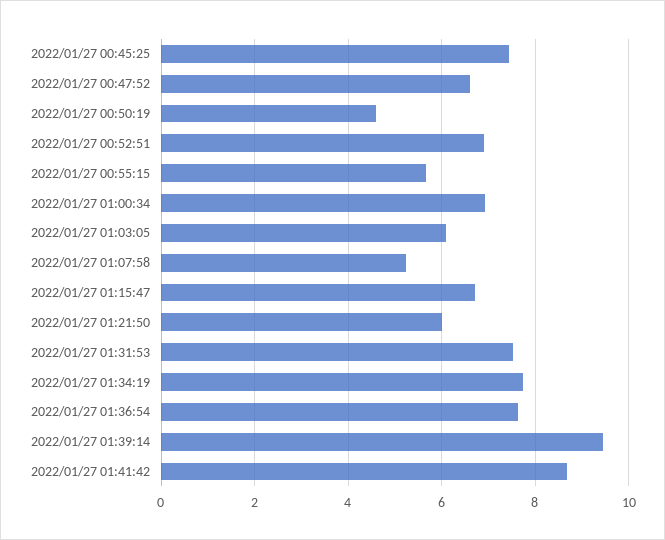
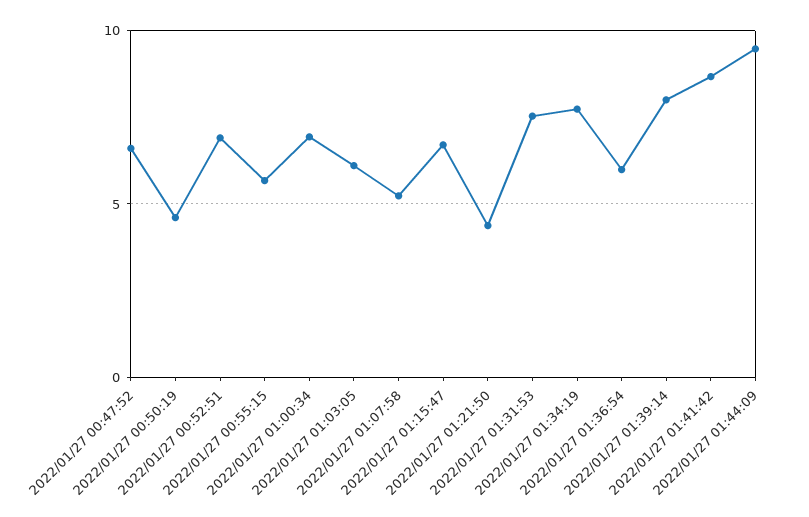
2022/01/27 00:45:25: 7.4 -> none
2022/01/27 01:21:50: 6 -> 4.5
2022/01/27 01:36:54: 7.6 -> 6
2022/01/27 01:39:14: 9.4 -> 8
2022/01/27 01:44:09: none -> 9.5

